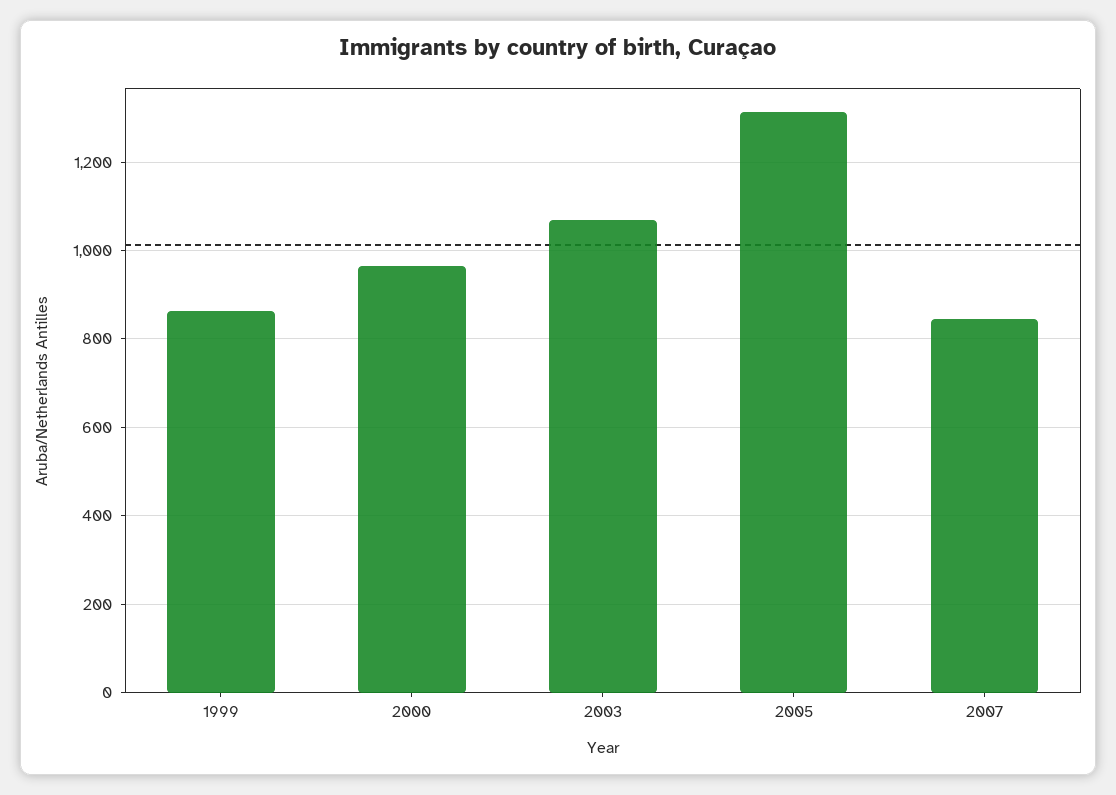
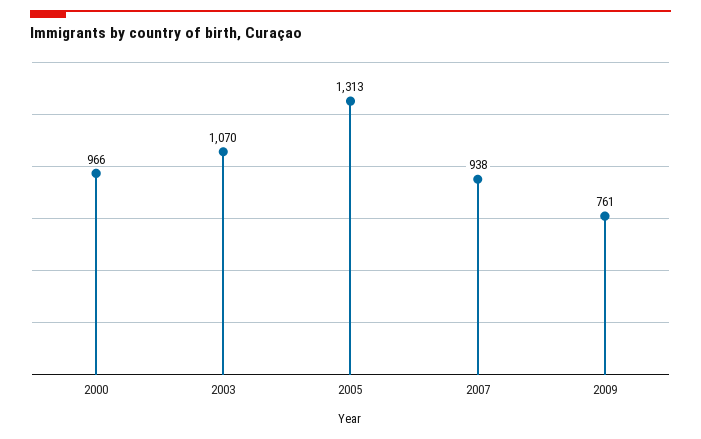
1999: 860 -> none
2007: 840 -> 938
2009: none -> 761

